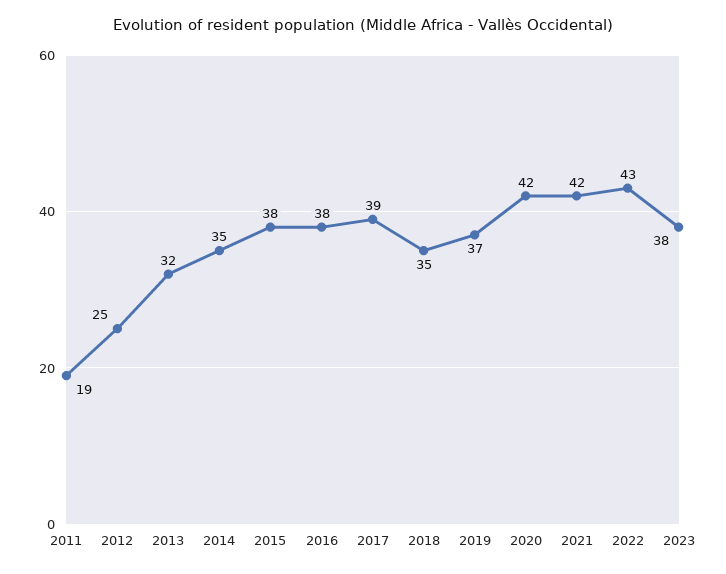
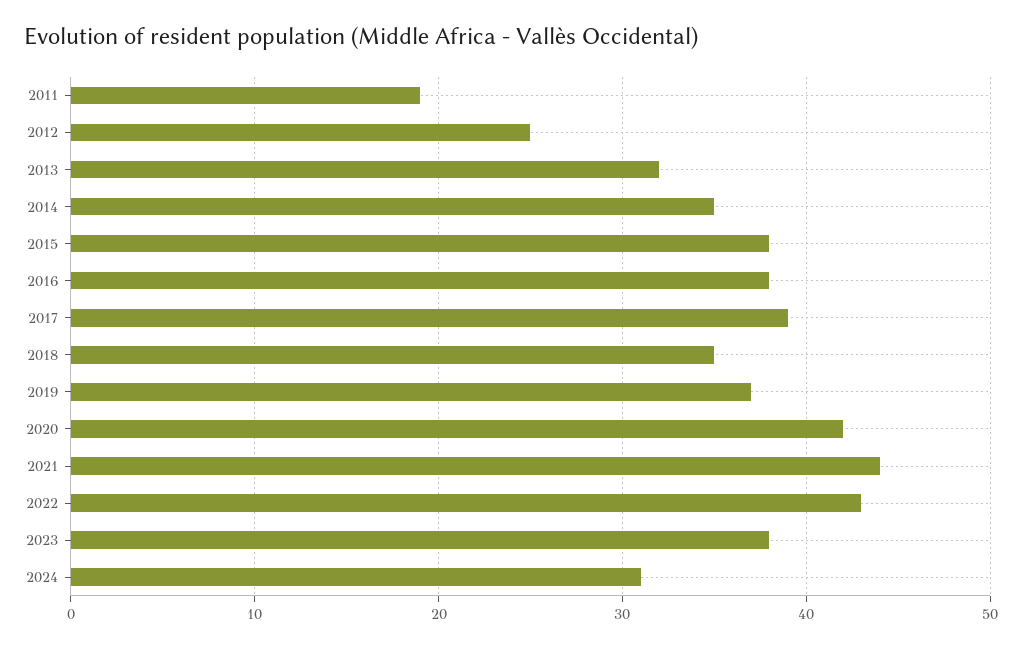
2021: 42 -> 44
2024: none -> 31

